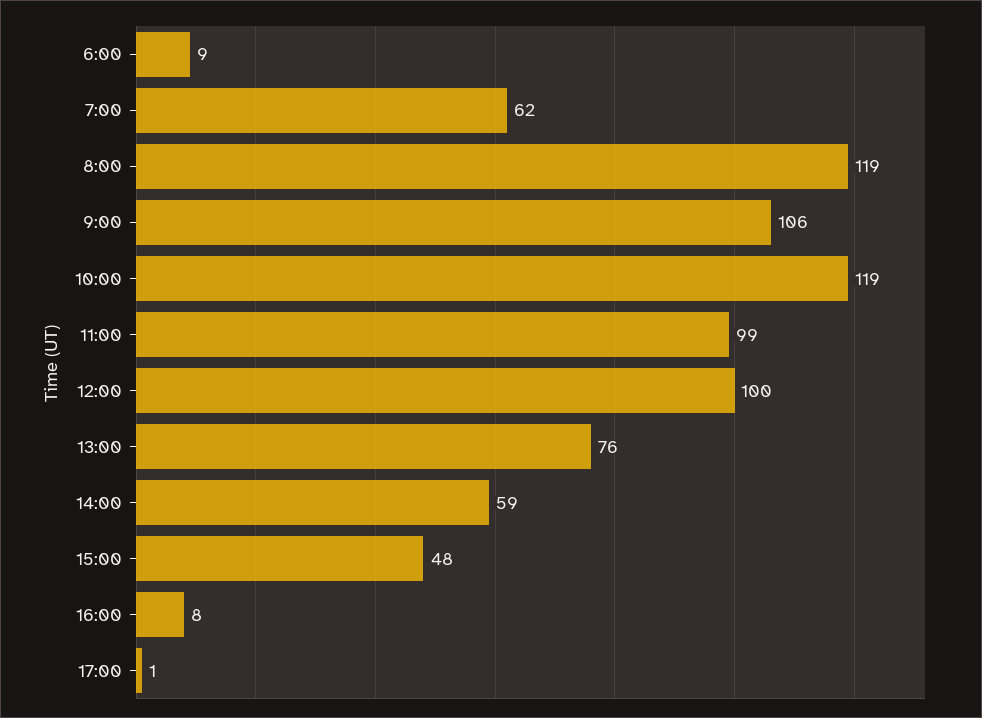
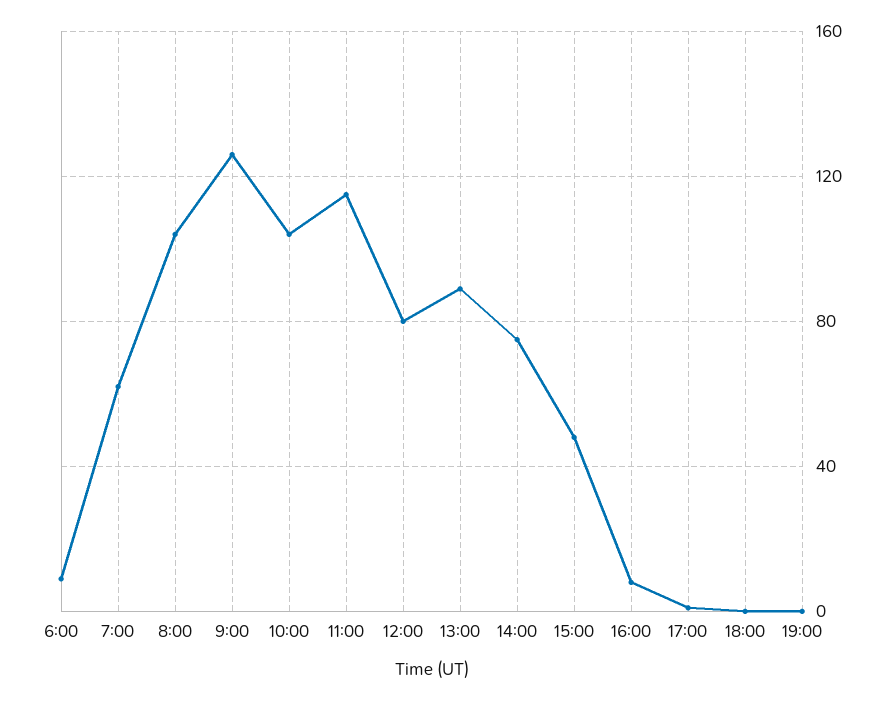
8:00: 119 -> 105
9:00: 106 -> 125
10:00: 119 -> 105
11:00: 99 -> 115
12:00: 100 -> 80
13:00: 76 -> 90
14:00: 59 -> 75
18:00: none -> 0
19:00: none -> 0

